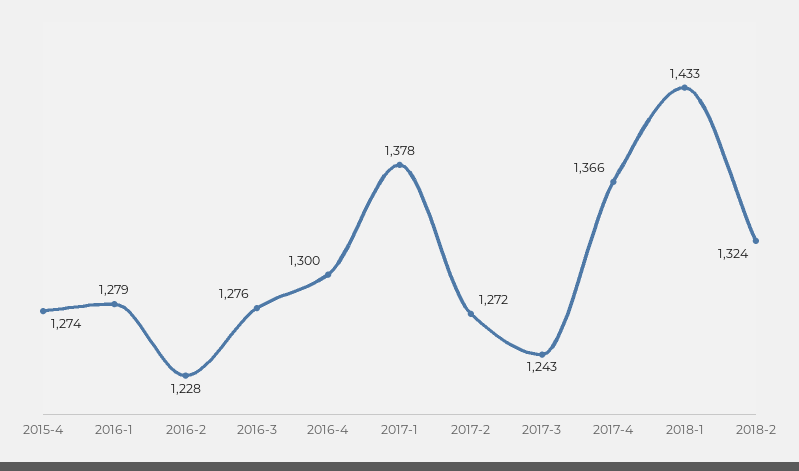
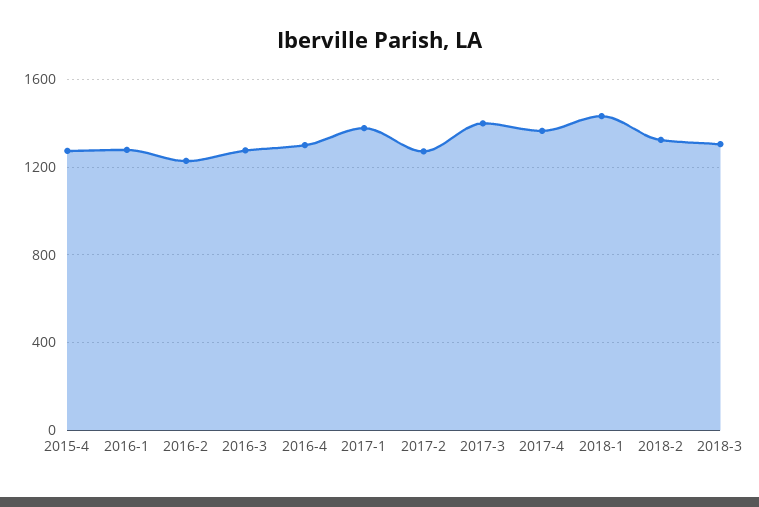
2017-3: 1243 -> 1400
2018-3: none -> 1300

